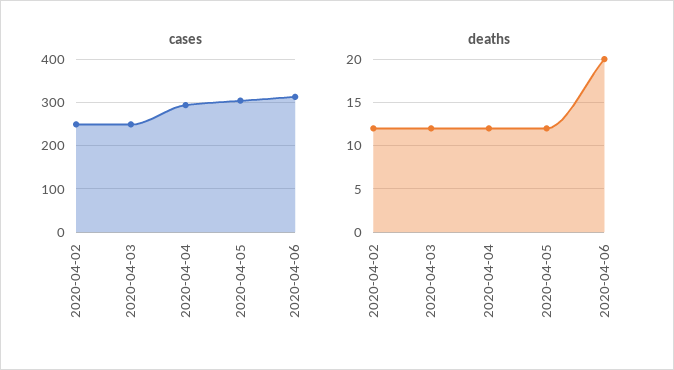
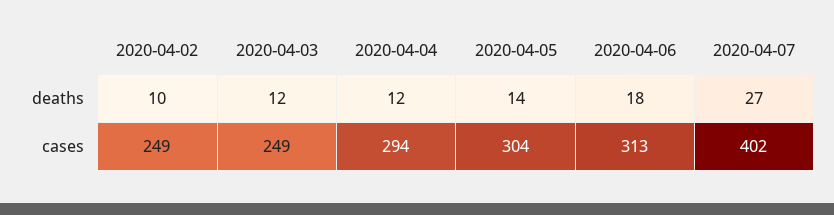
deaths, 2020-04-02: 12 -> 10
deaths, 2020-04-05: 12 -> 14
deaths, 2020-04-06: 20 -> 18
deaths, 2020-04-07: none -> 27
cases, 2020-04-07: none -> 402

